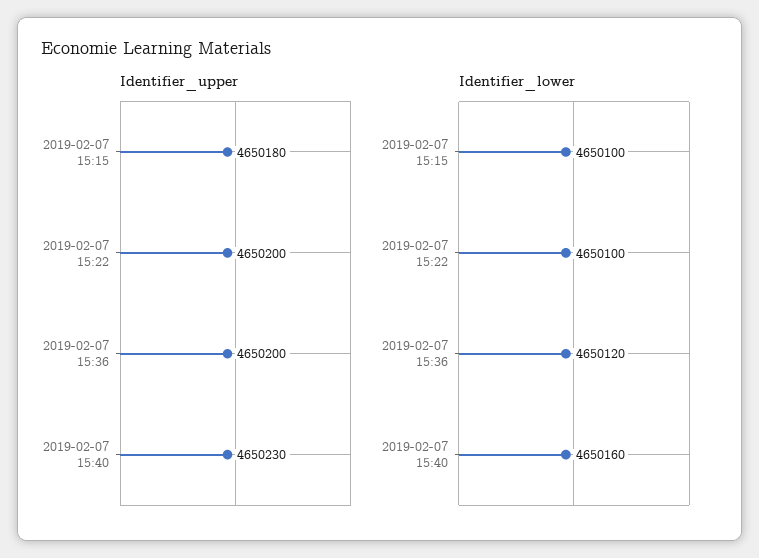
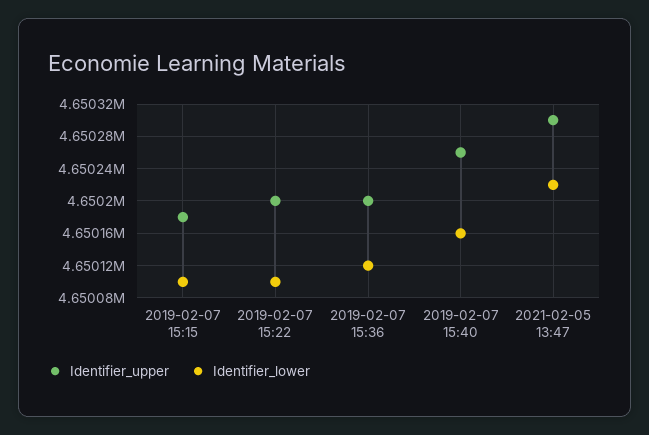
Identifier_upper, 2019-02-07 15:40: 4650230 -> 4650260
Identifier_upper, 2021-02-05 13:47: none -> 4650300
Identifier_lower, 2021-02-05 13:47: none -> 4650220

